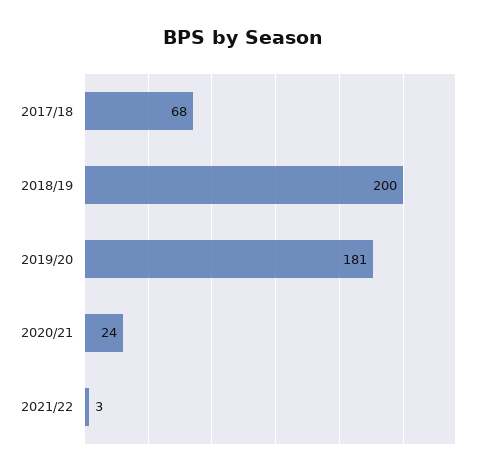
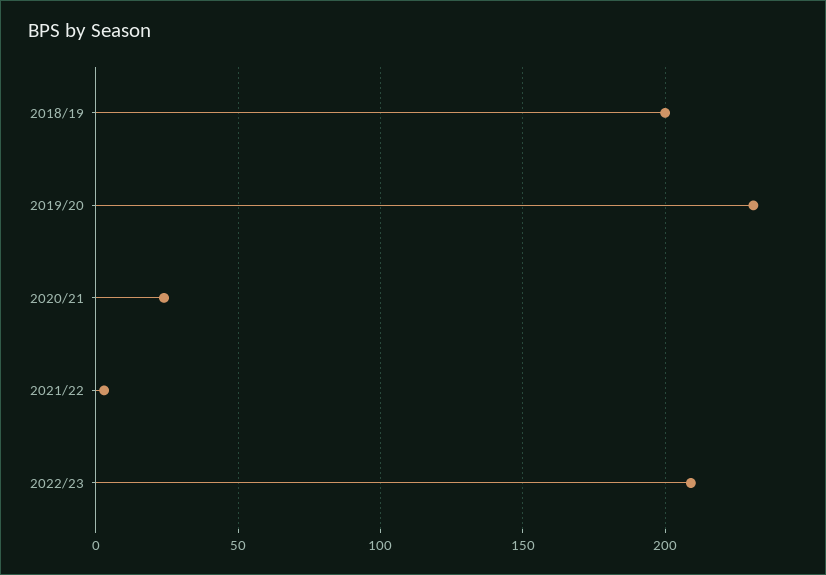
2017/18: 68 -> none
2019/20: 181 -> 230
2022/23: none -> 210

